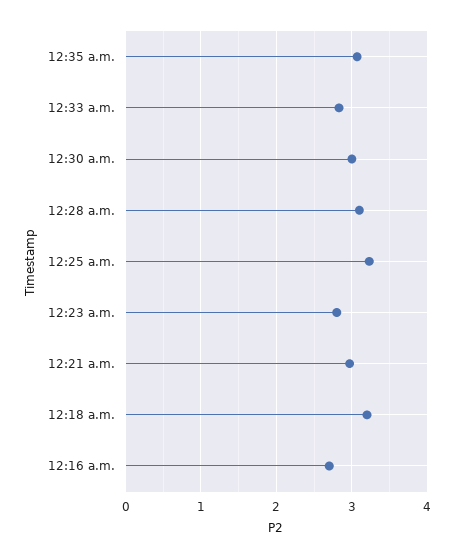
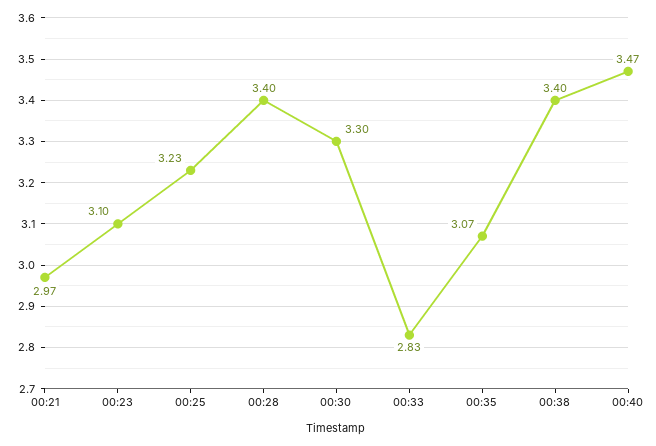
12:30 a.m.: 3 -> 3.3
12:28 a.m.: 3.1 -> 3.4
12:23 a.m.: 2.8 -> 3.1
12:18 a.m.: 3.2 -> none
12:16 a.m.: 2.7 -> none
00:38: none -> 3.4
00:40: none -> 3.47

